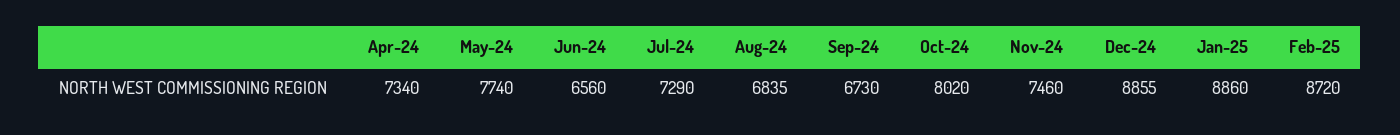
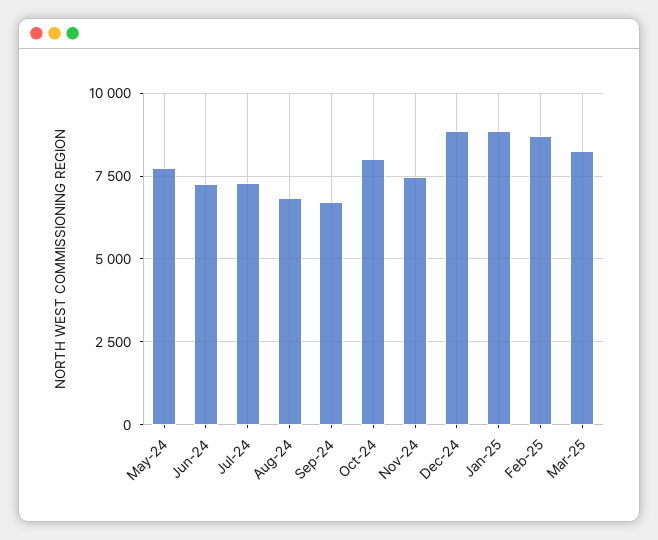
Apr-24: 7340 -> none
Jun-24: 6560 -> 7250
Mar-25: none -> 8250

